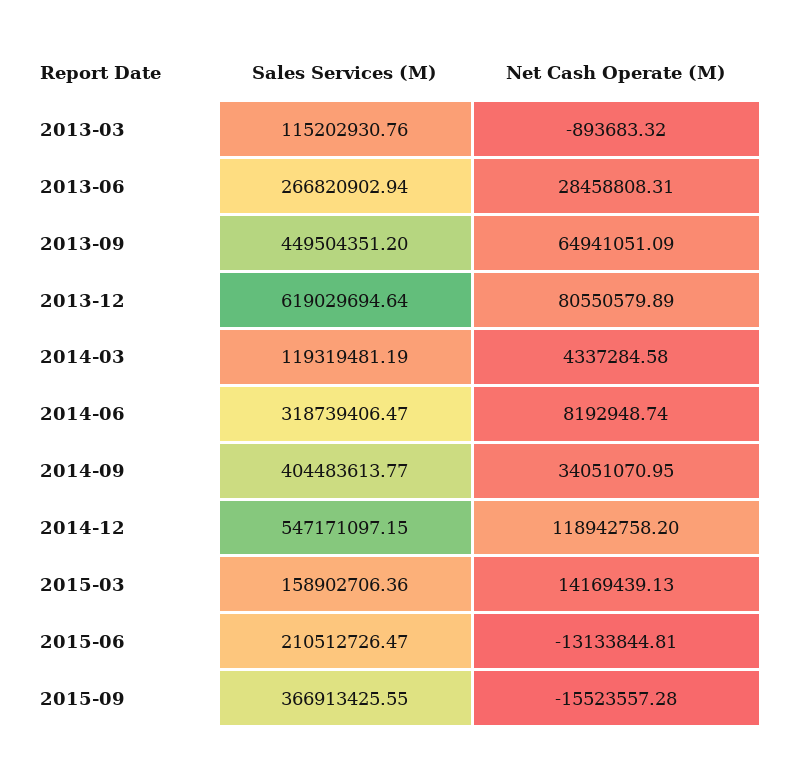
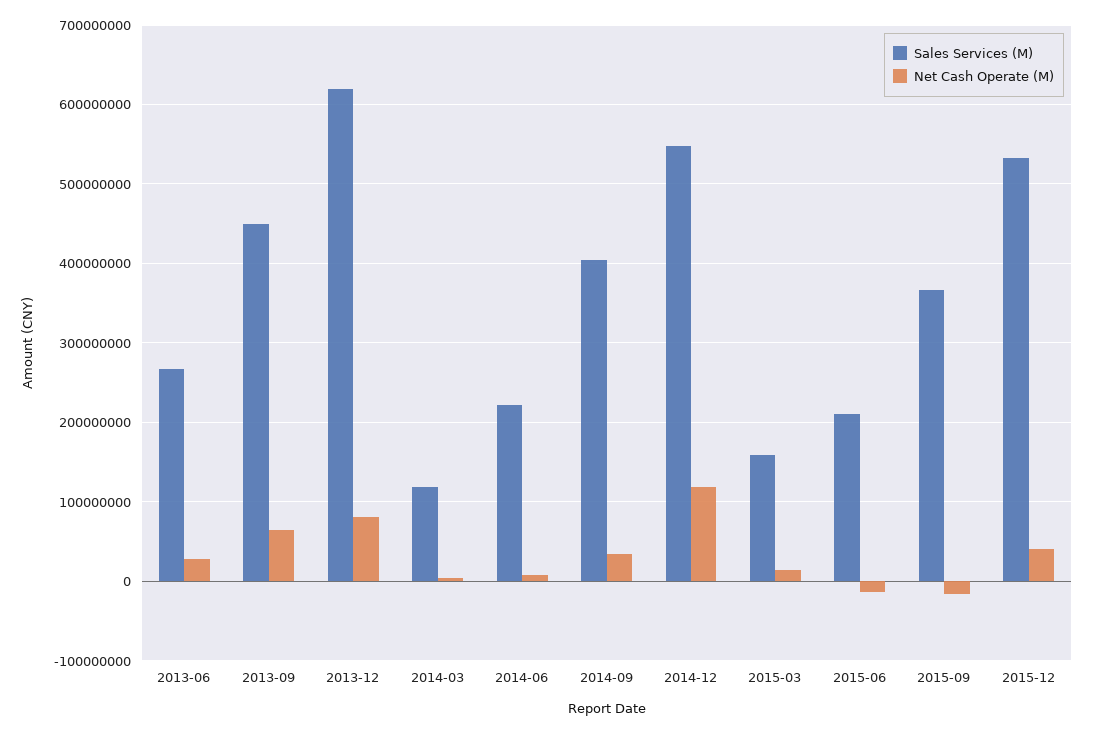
Sales Services (M), 2013-03: 115202930.76 -> none
Net Cash Operate (M), 2013-03: -893683.32 -> none
Sales Services (M), 2014-06: 318739406.47 -> 220000000
Sales Services (M), 2015-12: none -> 530000000
Net Cash Operate (M), 2015-12: none -> 40000000

